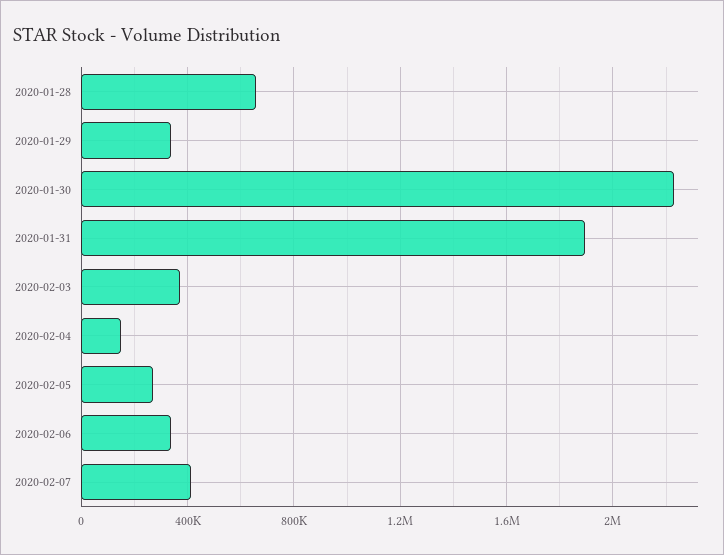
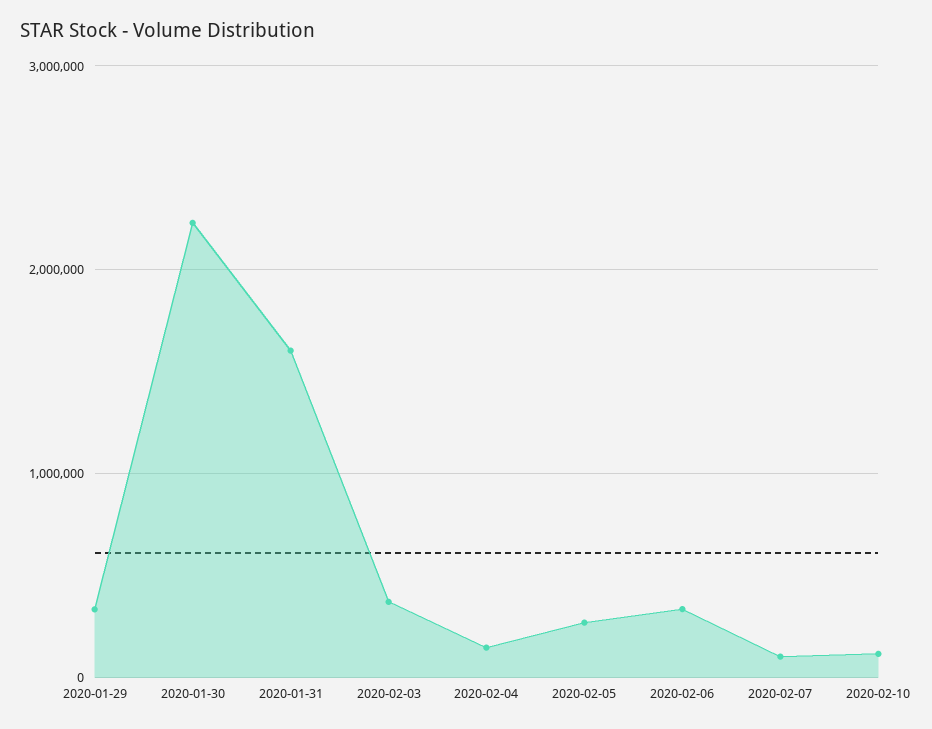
2020-01-28: 650000 -> none
2020-01-31: 1900000 -> 1600000
2020-02-07: 400000 -> 100000
2020-02-10: none -> 100000

